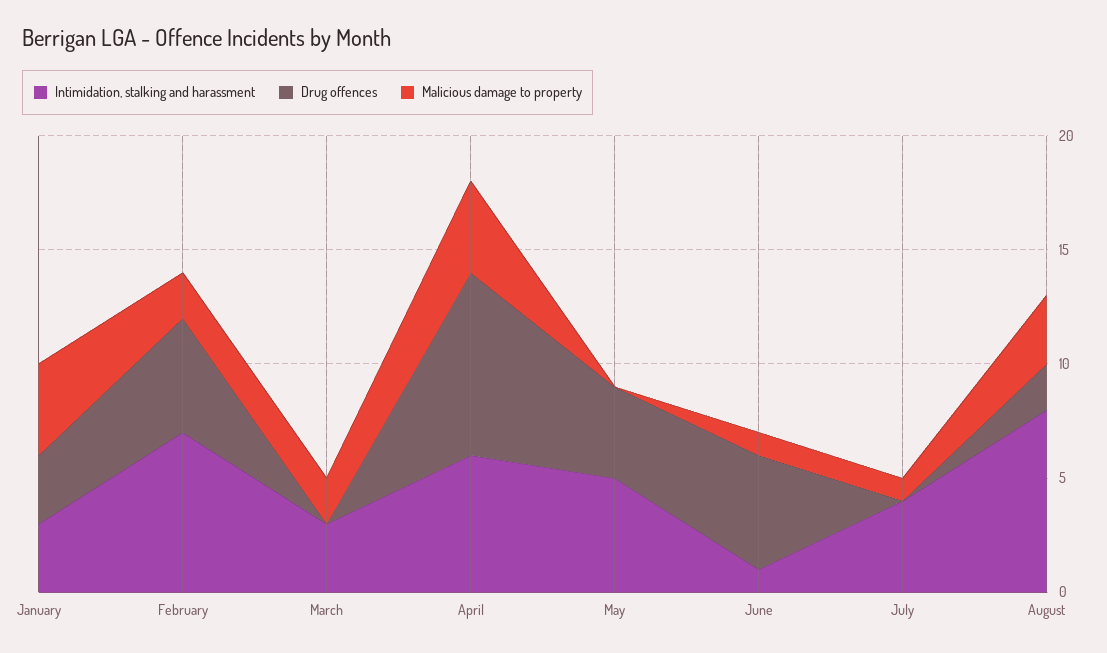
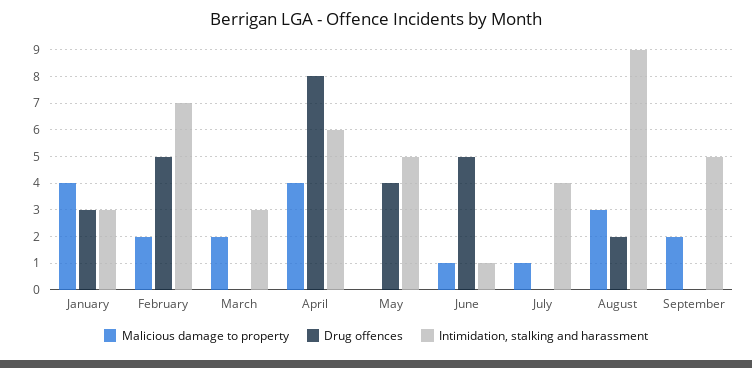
Intimidation, stalking and harassment, August: 8 -> 9
Malicious damage to property, September: none -> 2
Drug offences, September: none -> 0
Intimidation, stalking and harassment, September: none -> 5

